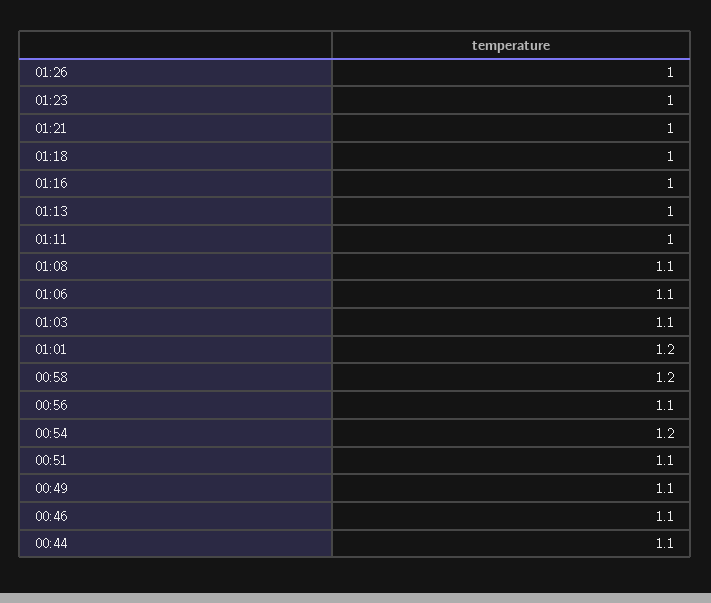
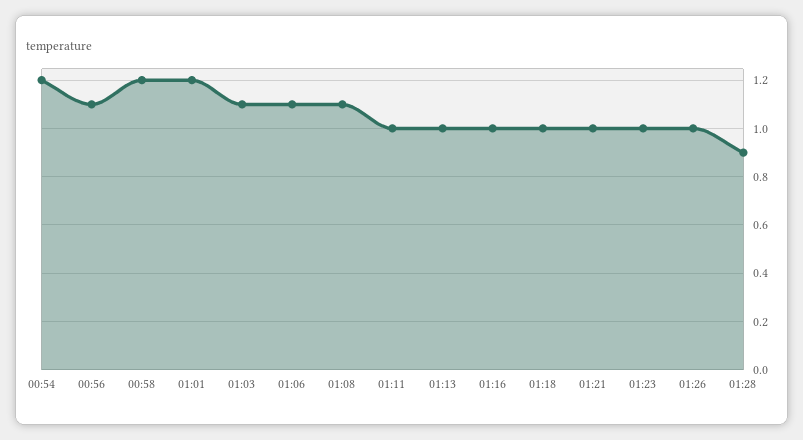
00:51: 1.1 -> none
00:49: 1.1 -> none
00:46: 1.1 -> none
00:44: 1.1 -> none
01:28: none -> 0.9

